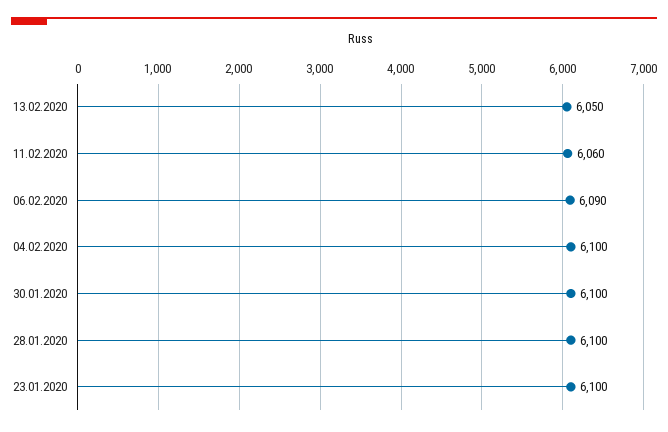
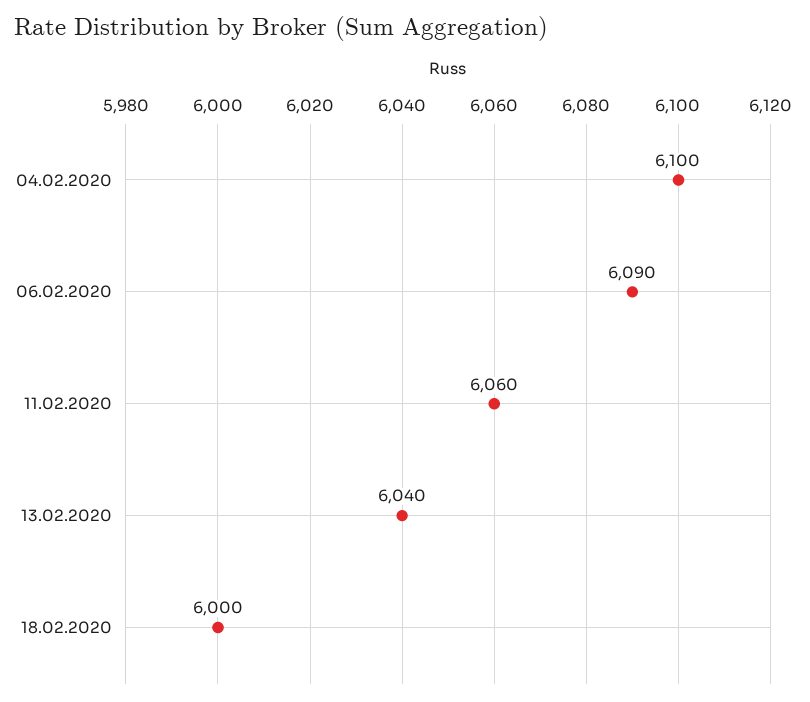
13.02.2020: 6050 -> 6040
30.01.2020: 6100 -> none
28.01.2020: 6100 -> none
23.01.2020: 6100 -> none
18.02.2020: none -> 6000

